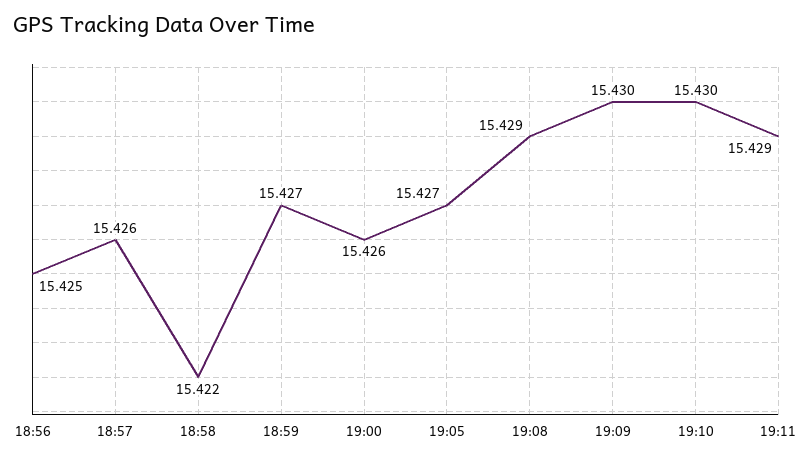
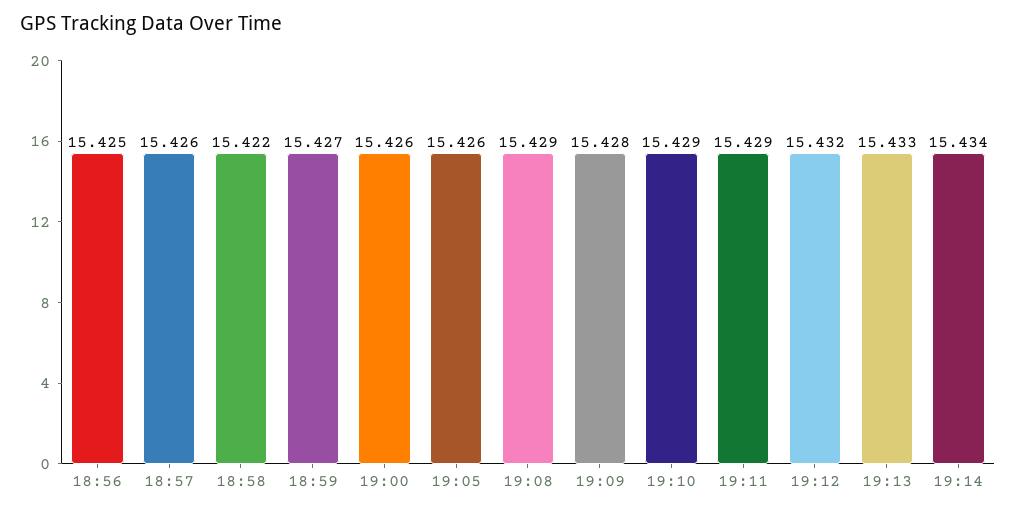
19:05: 15.427 -> 15.426
19:09: 15.43 -> 15.428
19:10: 15.43 -> 15.429
19:12: none -> 15.432
19:13: none -> 15.433
19:14: none -> 15.434

